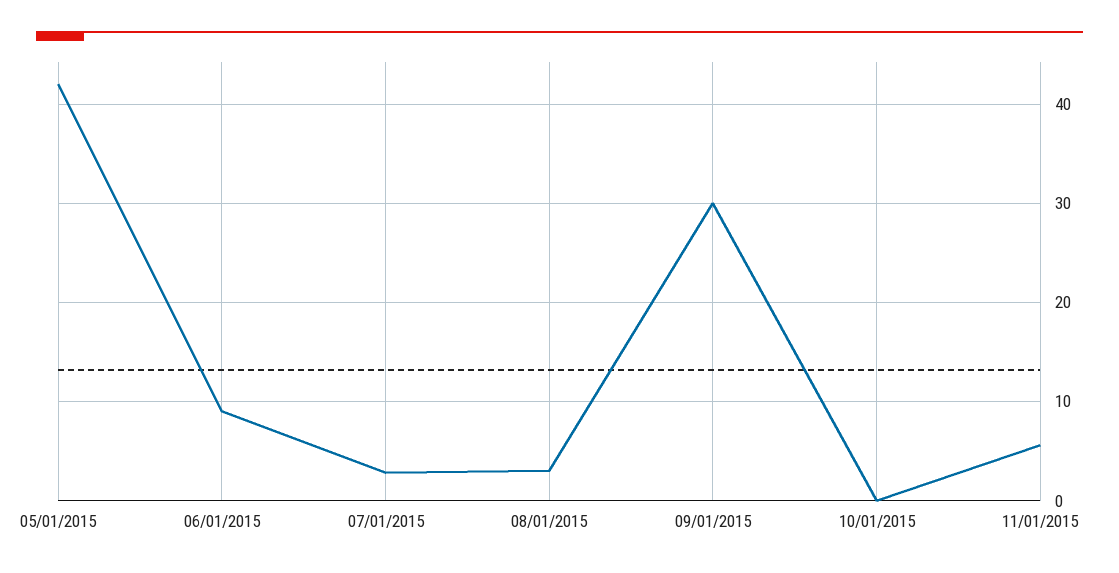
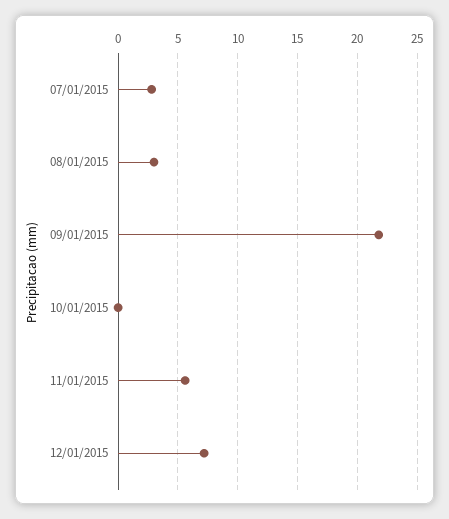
05/01/2015: 42 -> none
06/01/2015: 9 -> none
09/01/2015: 30 -> 22
12/01/2015: none -> 7

